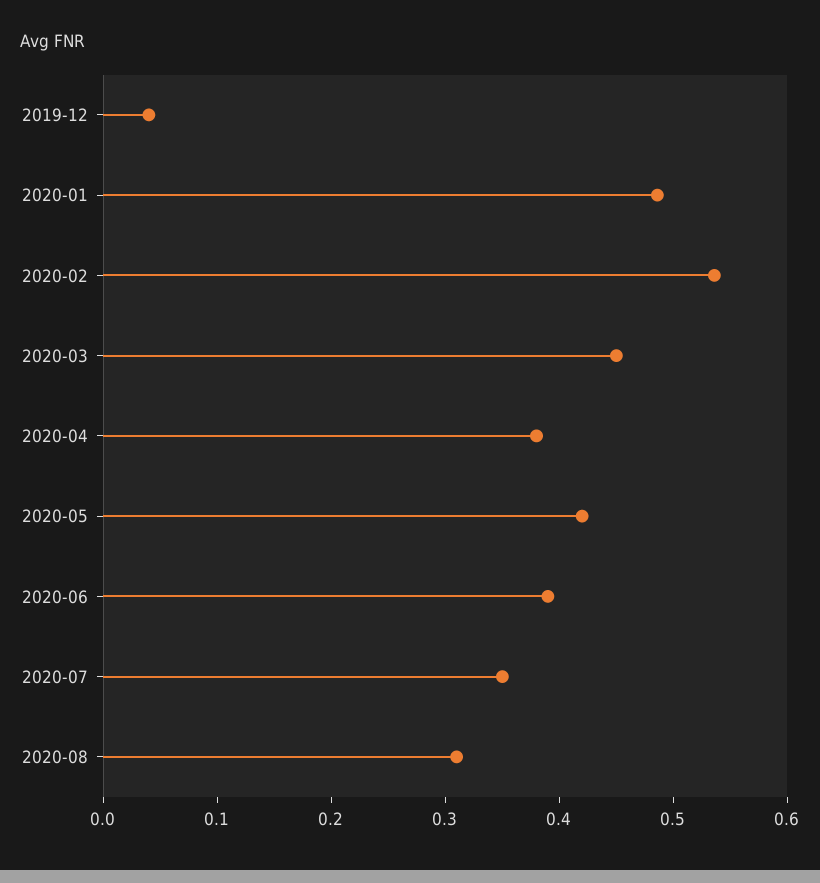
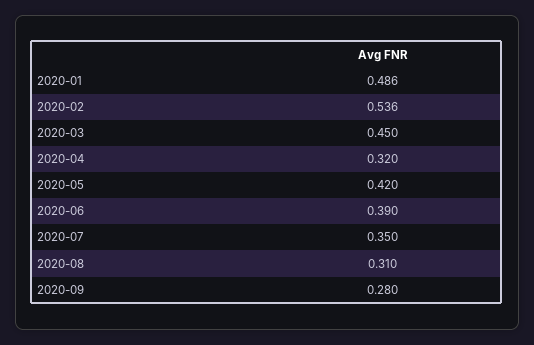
2019-12: 0.04 -> none
2020-04: 0.38 -> 0.32
2020-09: none -> 0.28

